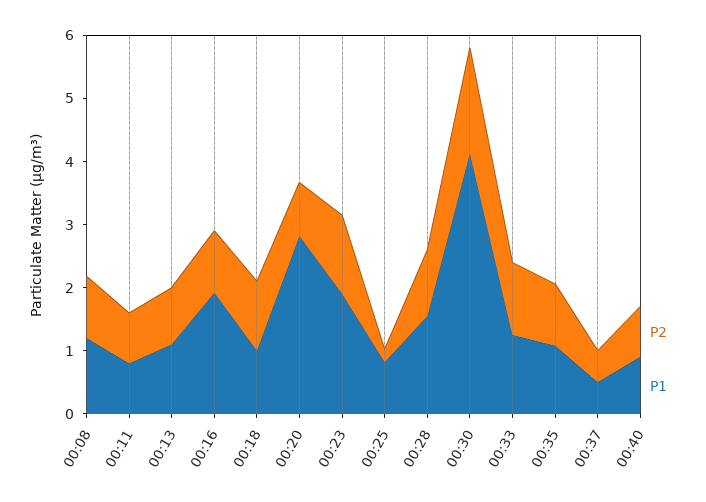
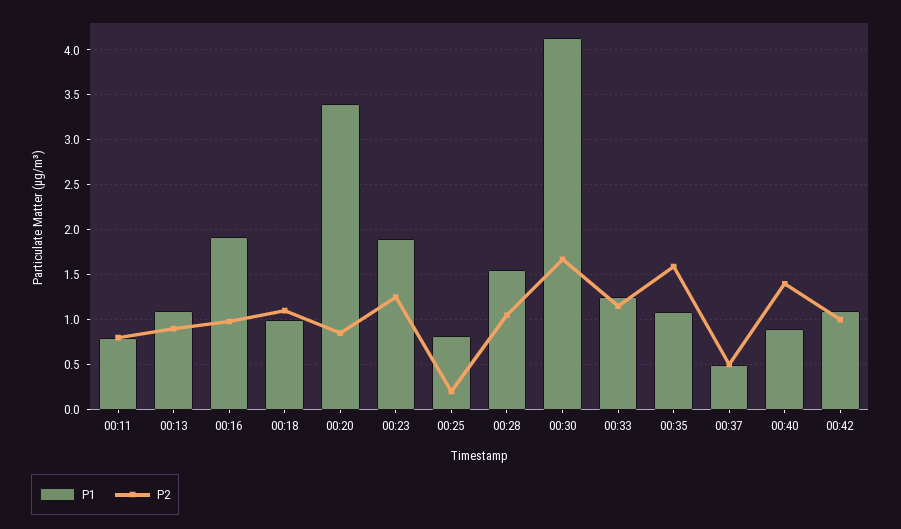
P2, 00:08: 1 -> none
P1, 00:08: 1.2 -> none
P1, 00:20: 2.8 -> 3.4
P2, 00:35: 1 -> 1.6
P2, 00:40: 0.8 -> 1.4
P1, 00:42: none -> 1.1
P2, 00:42: none -> 1

